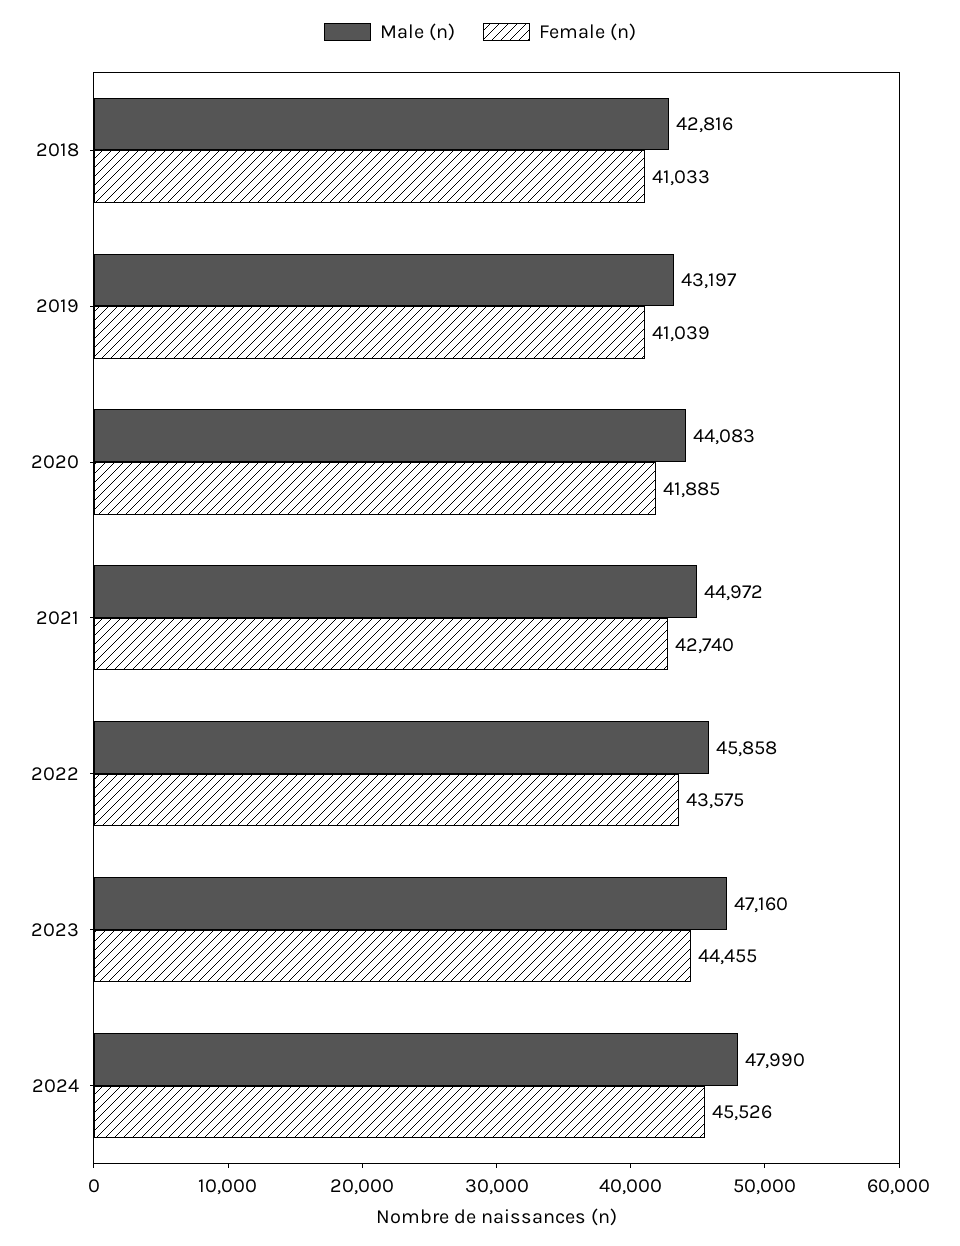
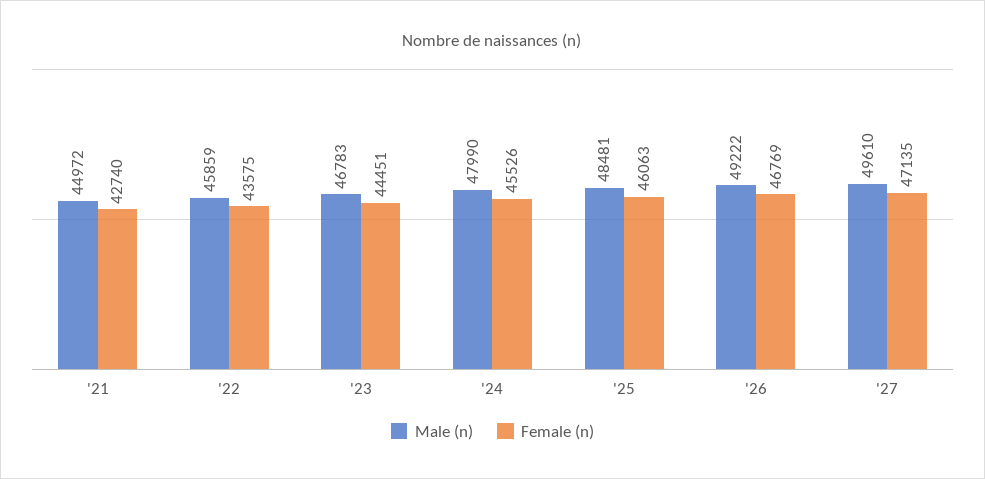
Male (n), 2018: 42816 -> none
Female (n), 2018: 41033 -> none
Male (n), 2019: 43197 -> none
Female (n), 2019: 41039 -> none
Male (n), 2020: 44083 -> none
Female (n), 2020: 41885 -> none
Male (n), 2022: 45858 -> 45859
Male (n), 2023: 47160 -> 46783
Female (n), 2023: 44455 -> 44451
Male (n), '25: none -> 48481
Female (n), '25: none -> 46063
Male (n), '26: none -> 49222
Female (n), '26: none -> 46769
Male (n), '27: none -> 49610
Female (n), '27: none -> 47135

